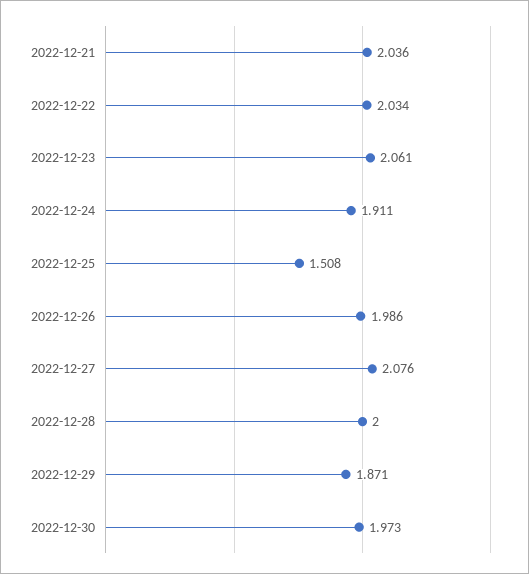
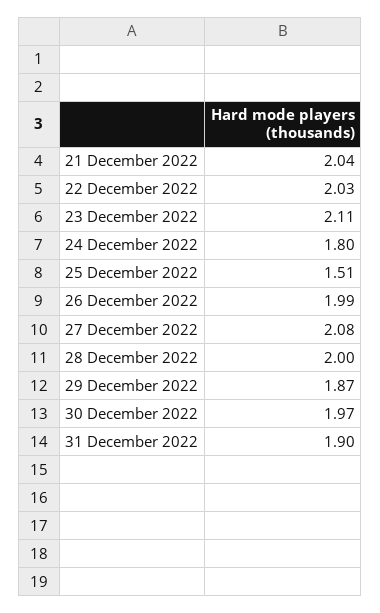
2022-12-23: 2.061 -> 2.11
2022-12-24: 1.911 -> 1.8
31 December 2022: none -> 1.9

